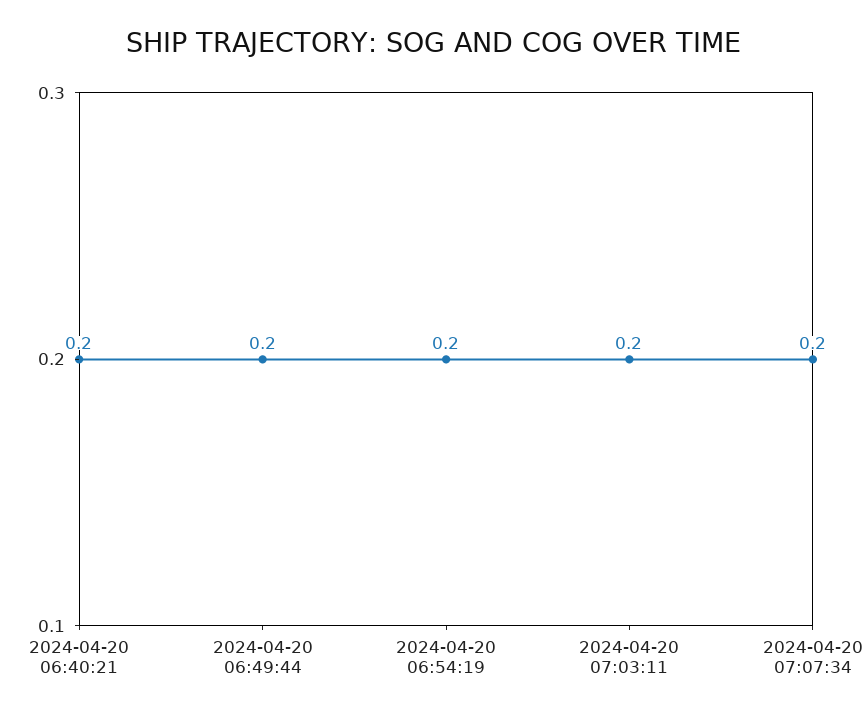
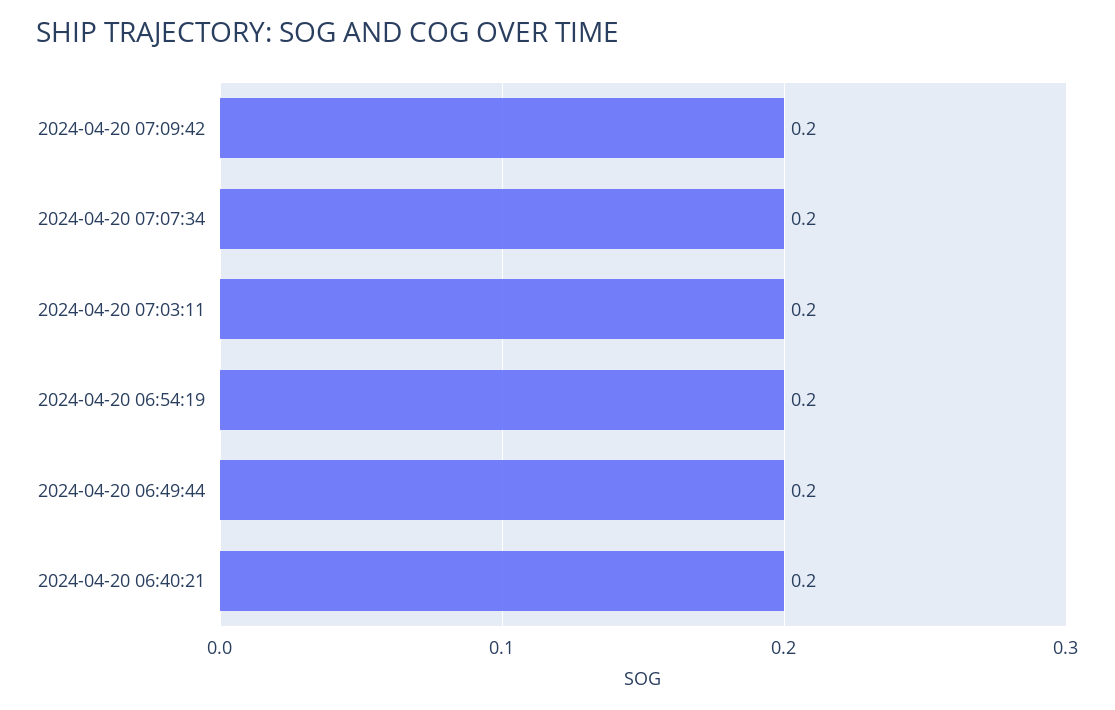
2024-04-20 07:09:42: none -> 0.2

